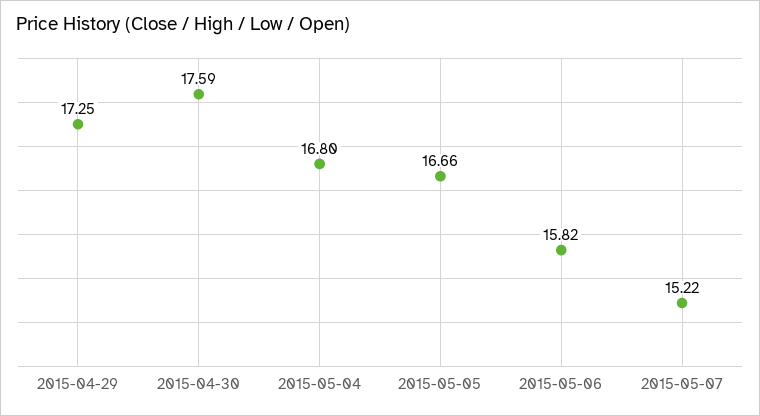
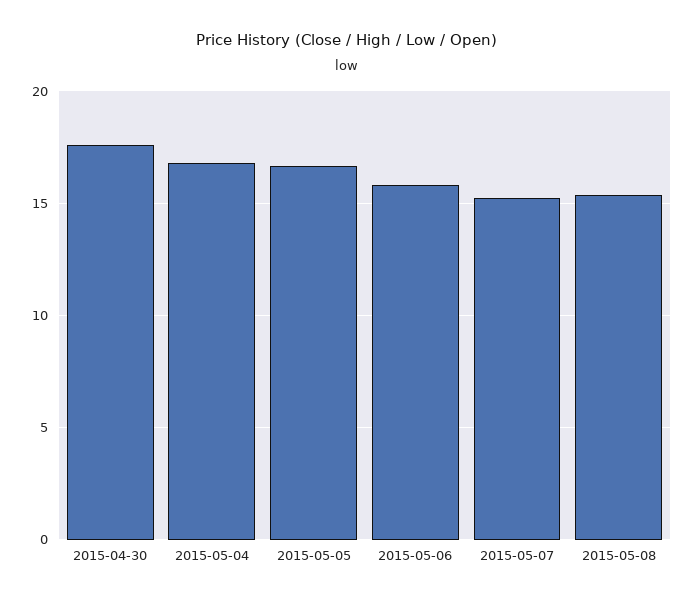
2015-04-29: 17.25 -> none
2015-05-08: none -> 15.5

